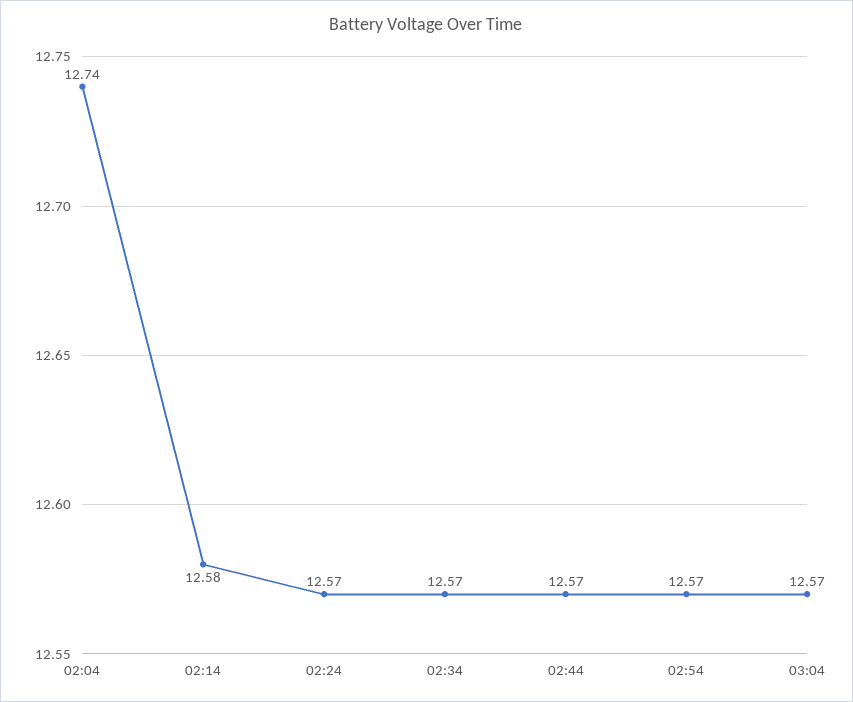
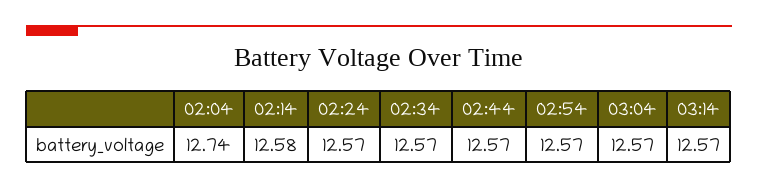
03:14: none -> 12.57

